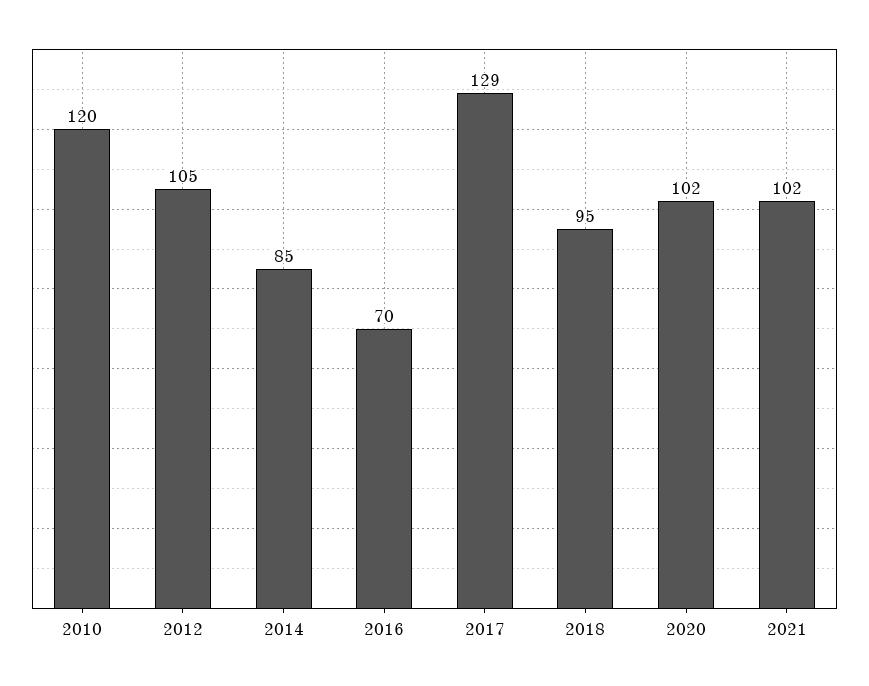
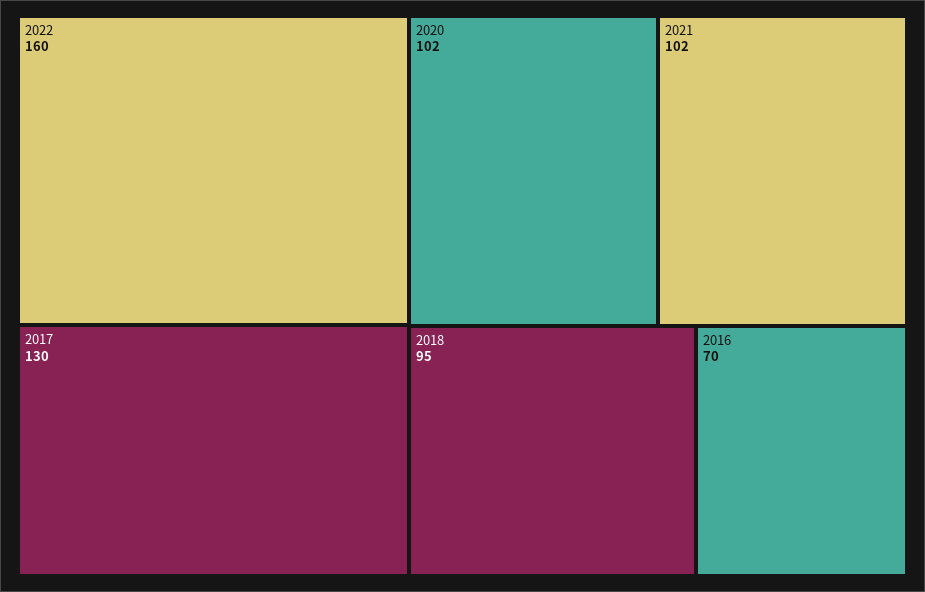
2010: 120 -> none
2012: 105 -> none
2014: 85 -> none
2017: 129 -> 130
2022: none -> 160

